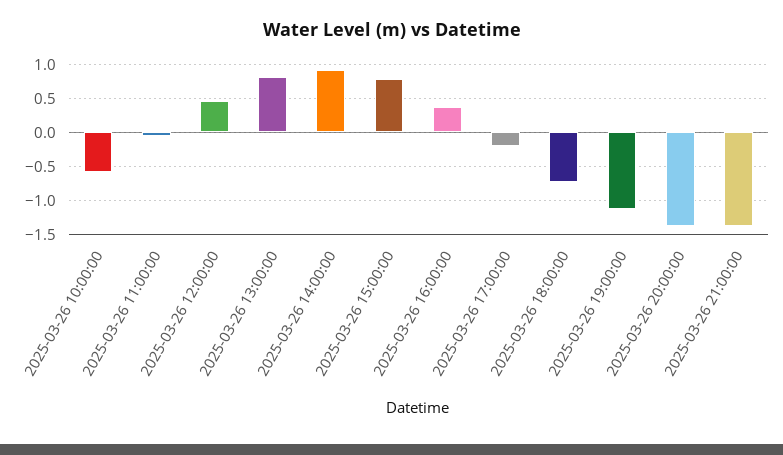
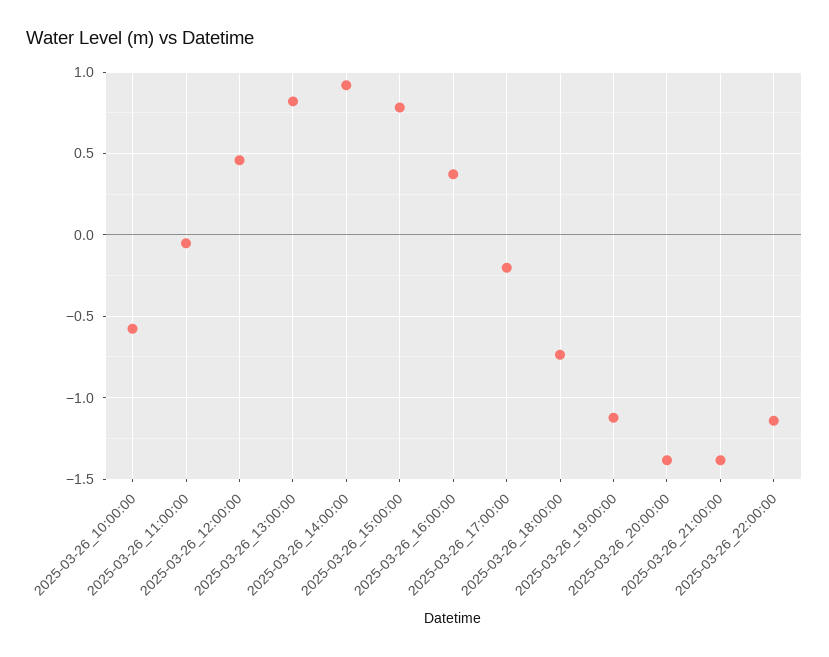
2025-03-26_22:00:00: none -> -1.15

